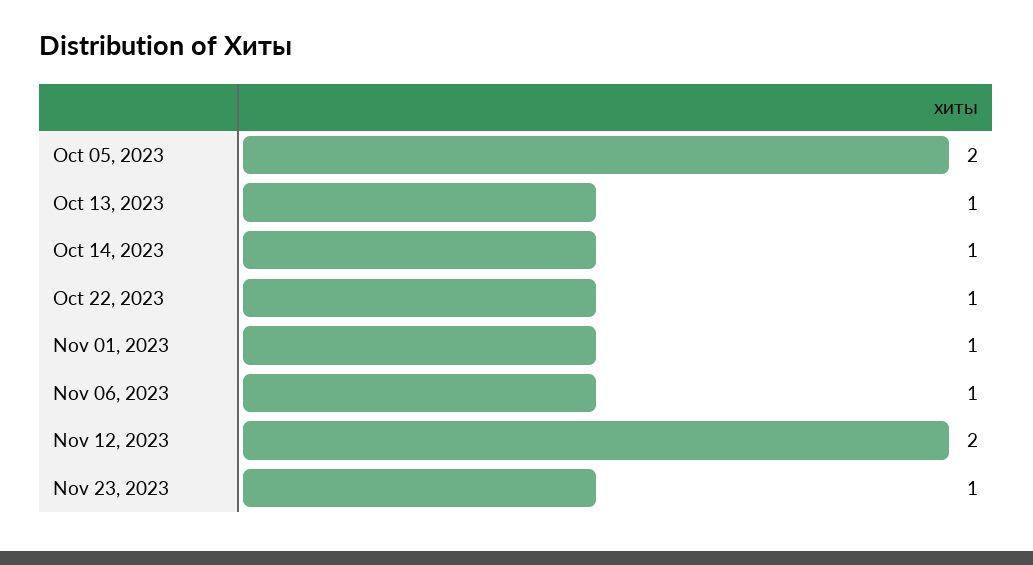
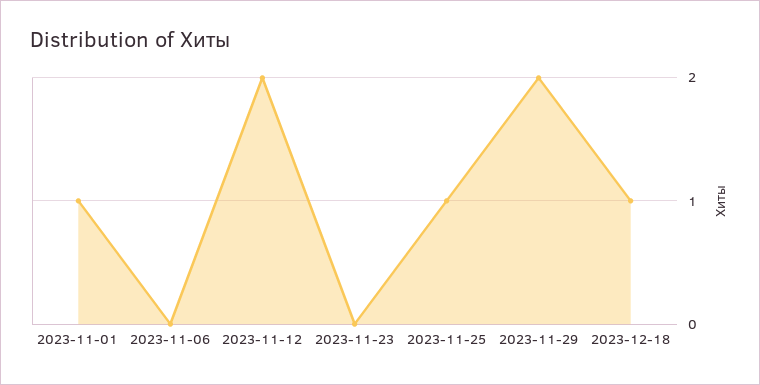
Oct 05, 2023: 2 -> none
Oct 13, 2023: 1 -> none
Oct 14, 2023: 1 -> none
Oct 22, 2023: 1 -> none
Nov 06, 2023: 1 -> 0
Nov 23, 2023: 1 -> 0
2023-11-25: none -> 1
2023-11-29: none -> 2
2023-12-18: none -> 1

